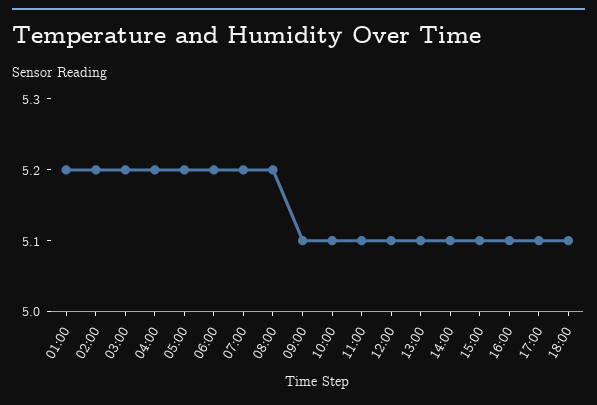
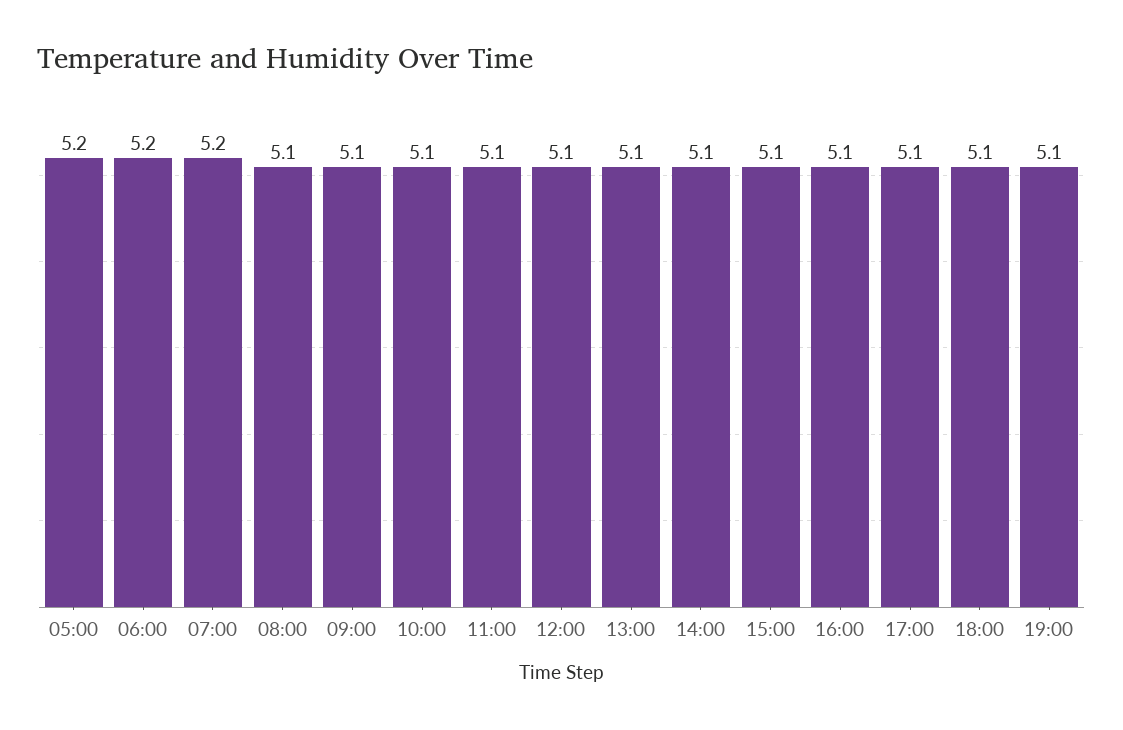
01:00: 5.2 -> none
02:00: 5.2 -> none
03:00: 5.2 -> none
04:00: 5.2 -> none
08:00: 5.2 -> 5.1
19:00: none -> 5.1

